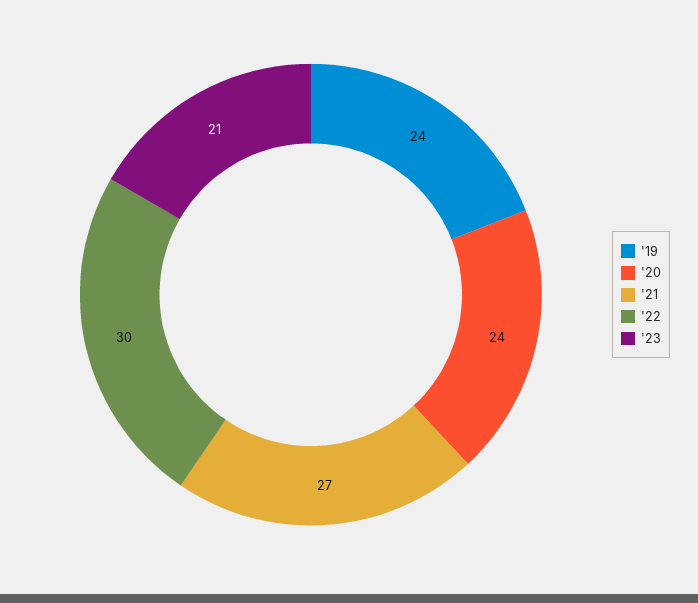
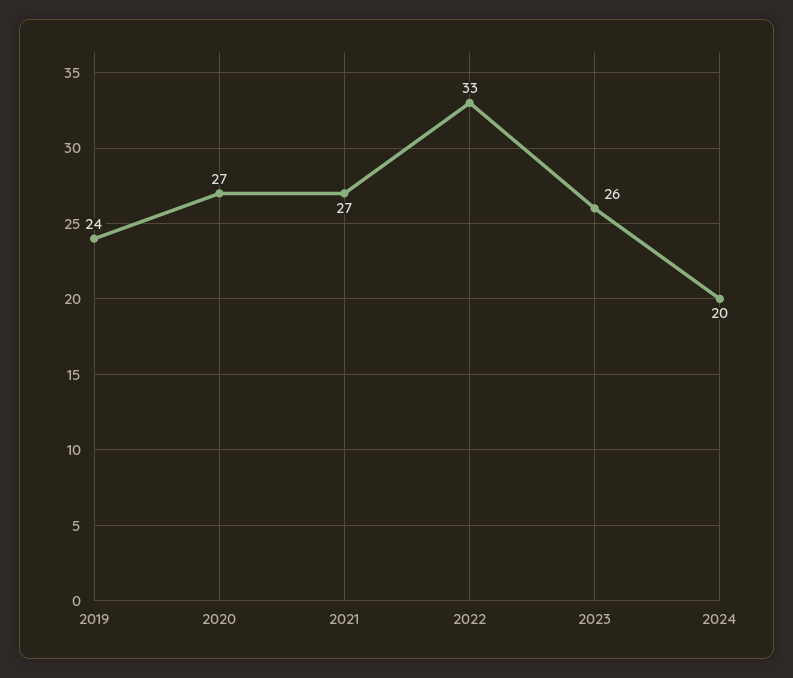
'20: 24 -> 27
'22: 30 -> 33
'23: 21 -> 26
2024: none -> 20

